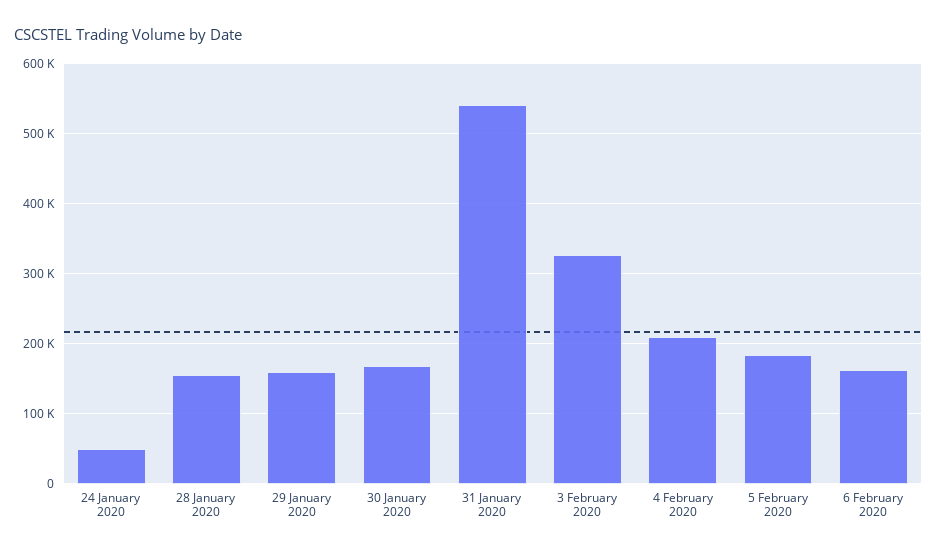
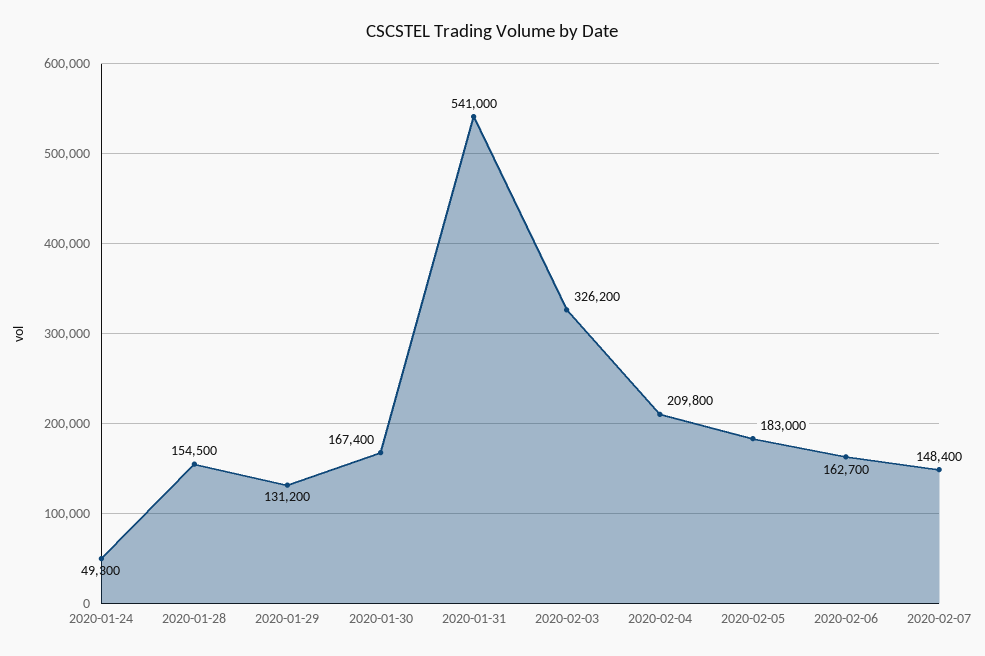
29 January 2020: 160000 -> 131200
2020-02-07: none -> 148400

